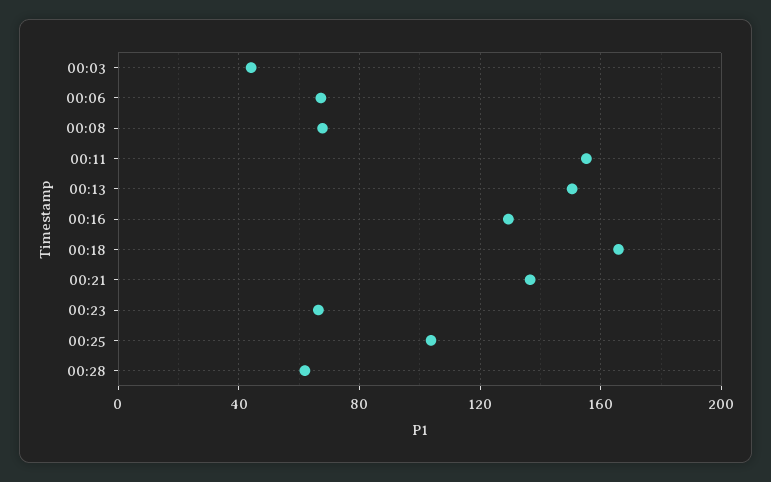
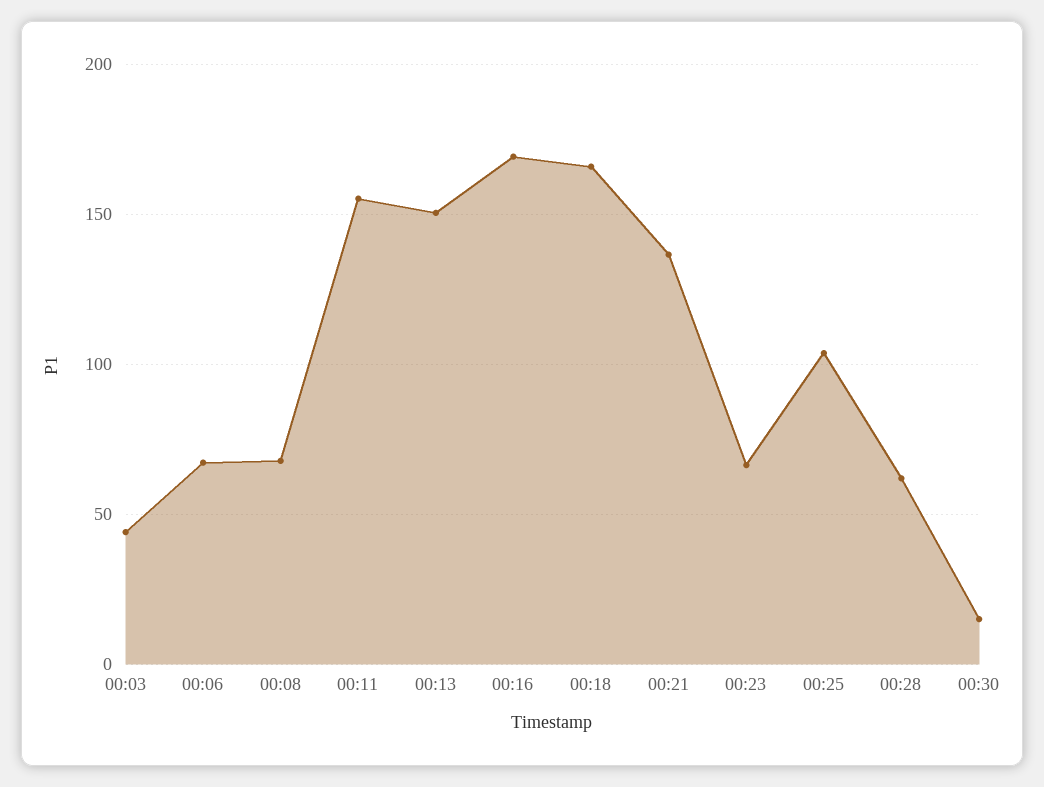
00:16: 130 -> 170
00:30: none -> 15

